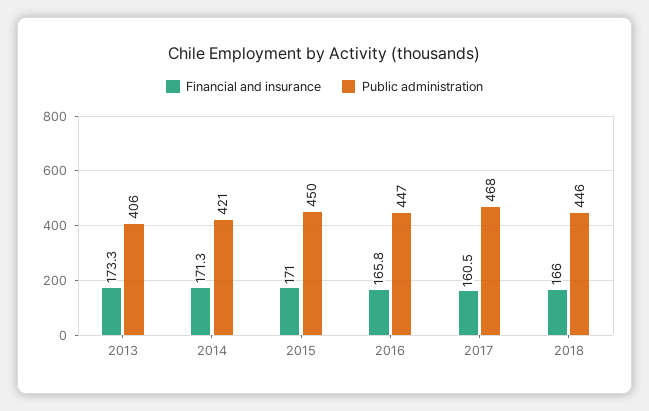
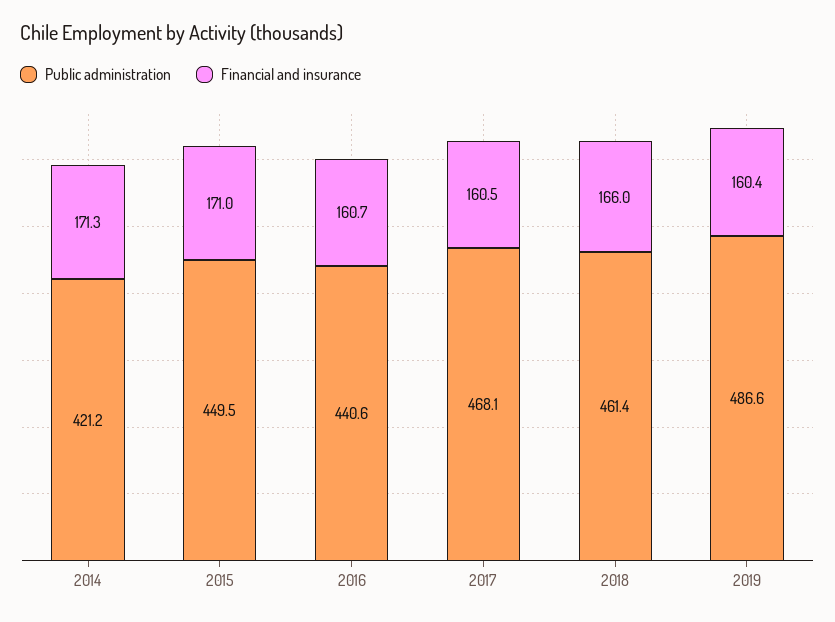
Financial and insurance, 2013: 173.3 -> none
Public administration, 2013: 406 -> none
Financial and insurance, 2016: 165.8 -> 160.7
Public administration, 2016: 447 -> 440.6
Public administration, 2018: 446 -> 461.4
Public administration, 2019: none -> 486.6
Financial and insurance, 2019: none -> 160.4

